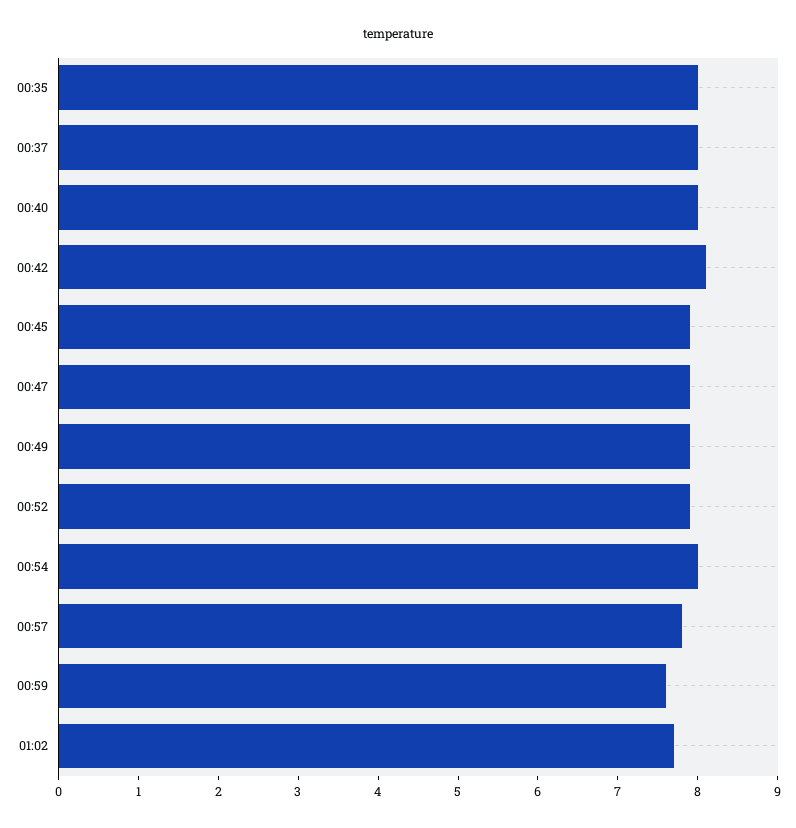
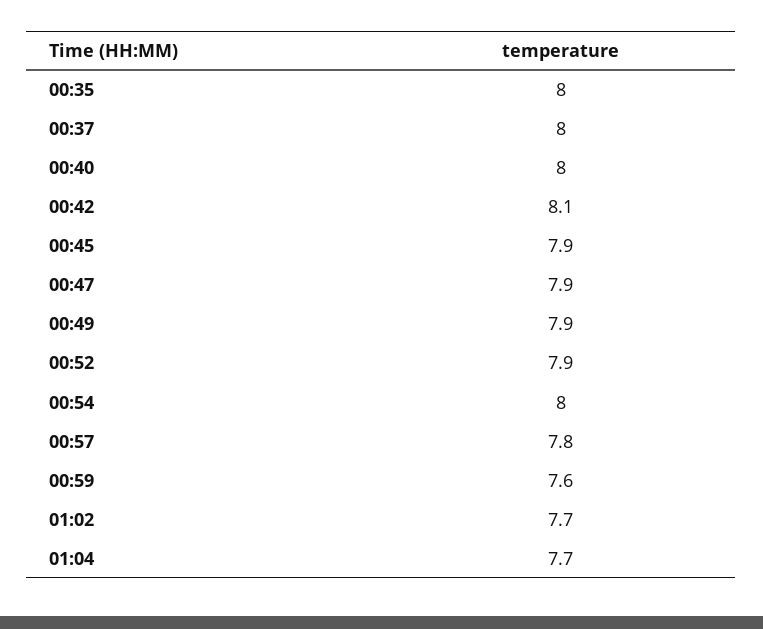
01:04: none -> 7.7

